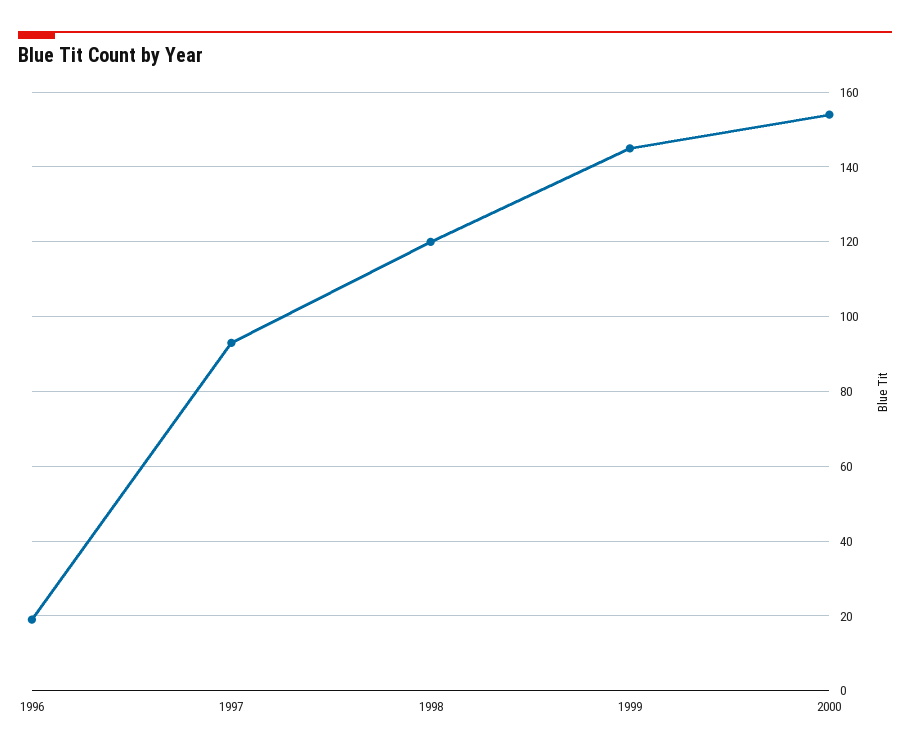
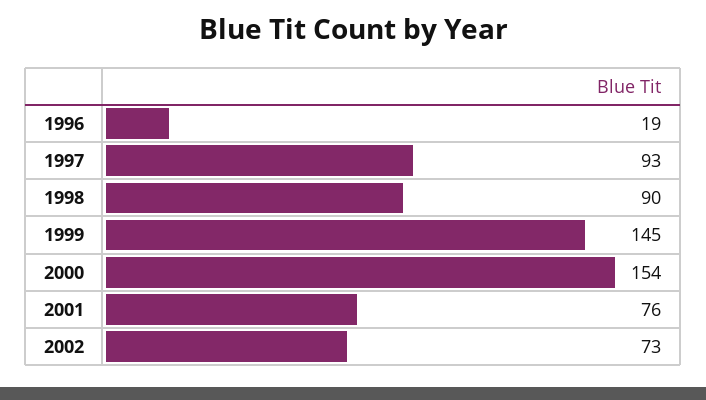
1998: 120 -> 90
2001: none -> 76
2002: none -> 73

